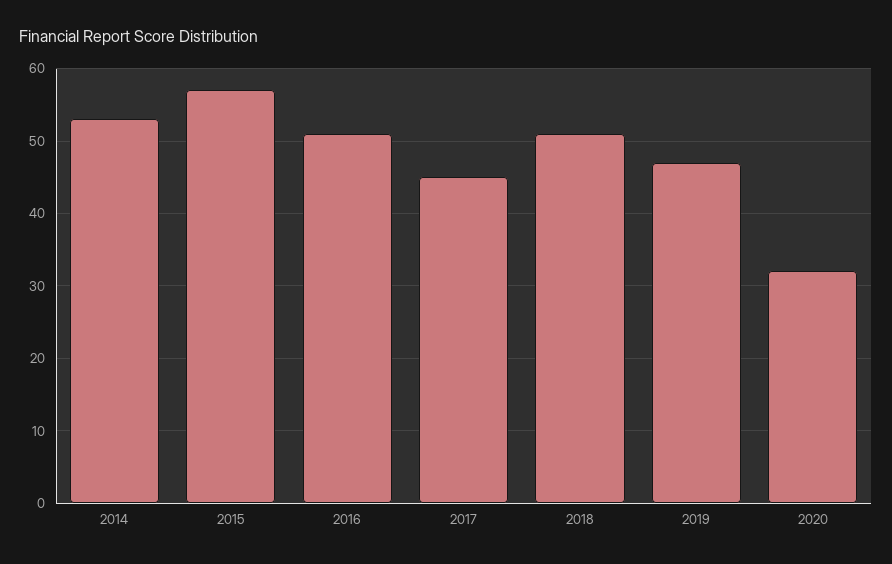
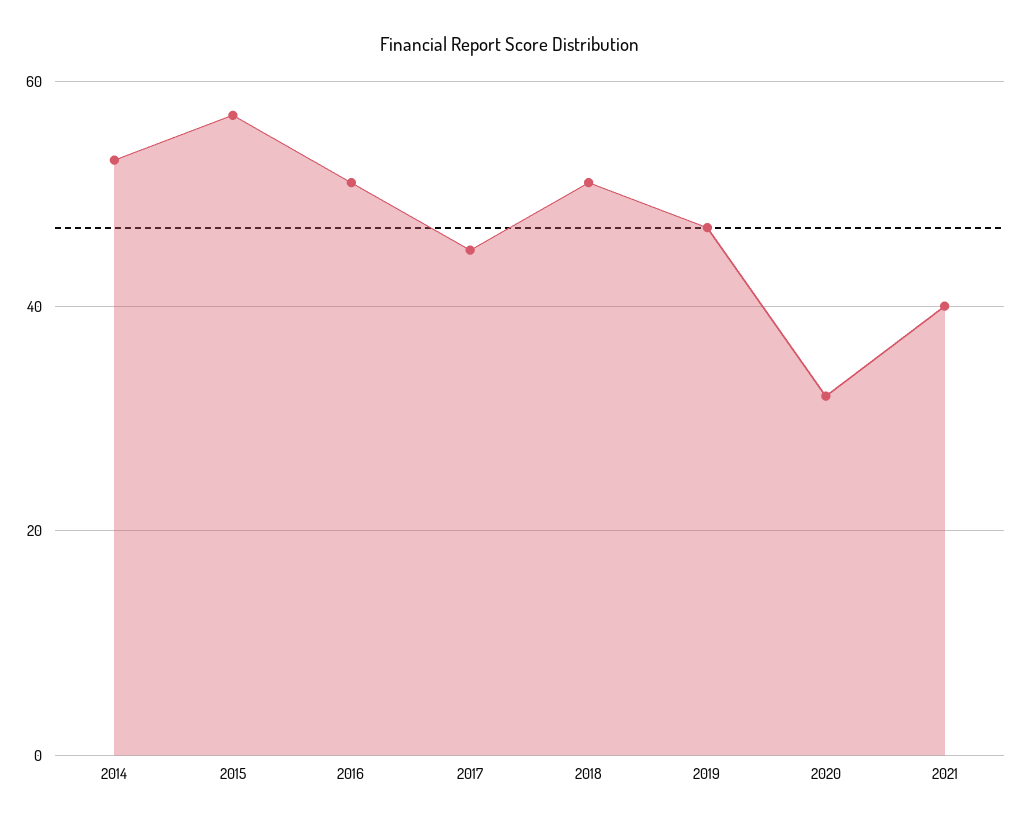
2021: none -> 40

